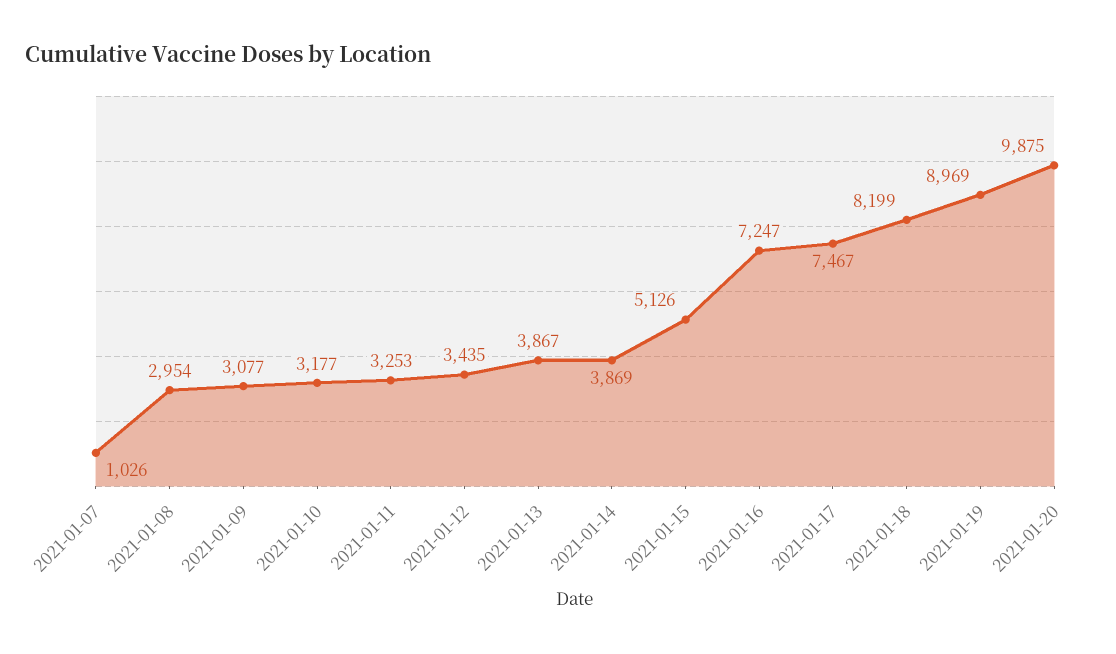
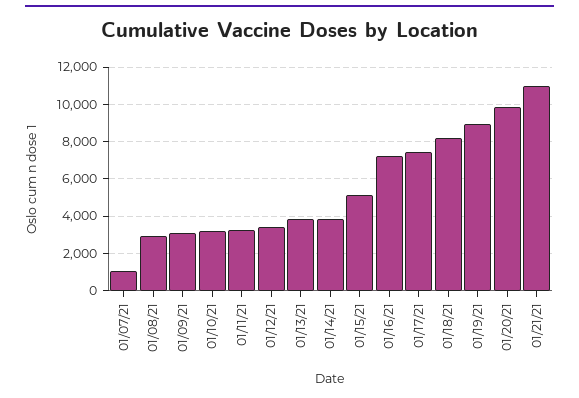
01/21/21: none -> 11000

